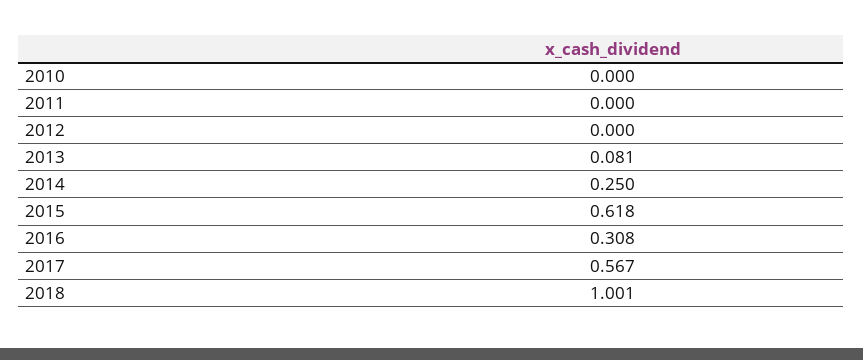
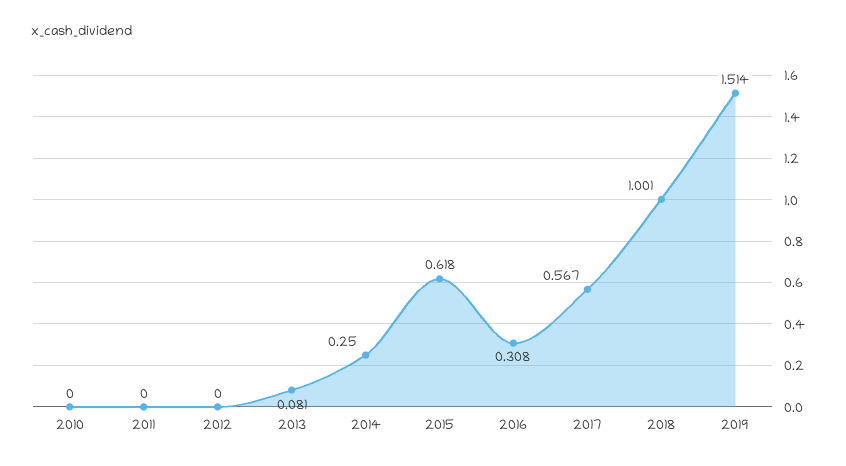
2019: none -> 1.514

